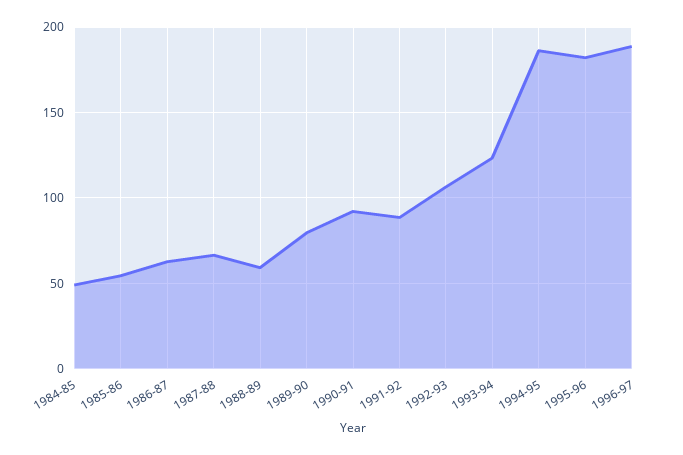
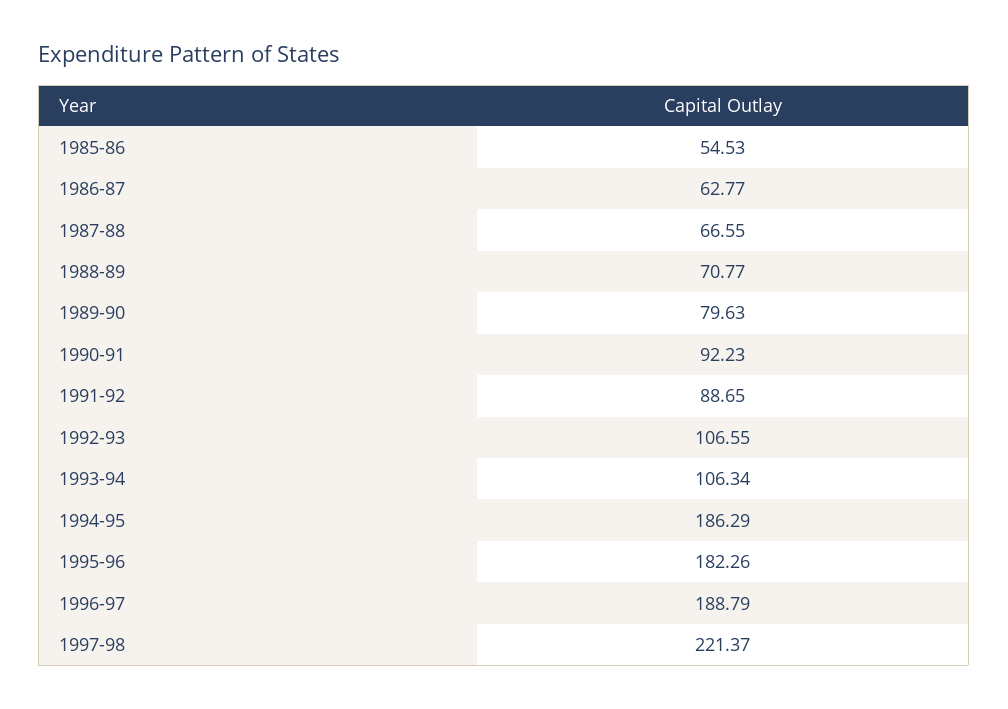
1984-85: 50 -> none
1988-89: 60 -> 70.77
1993-94: 125 -> 106.34
1997-98: none -> 221.37

